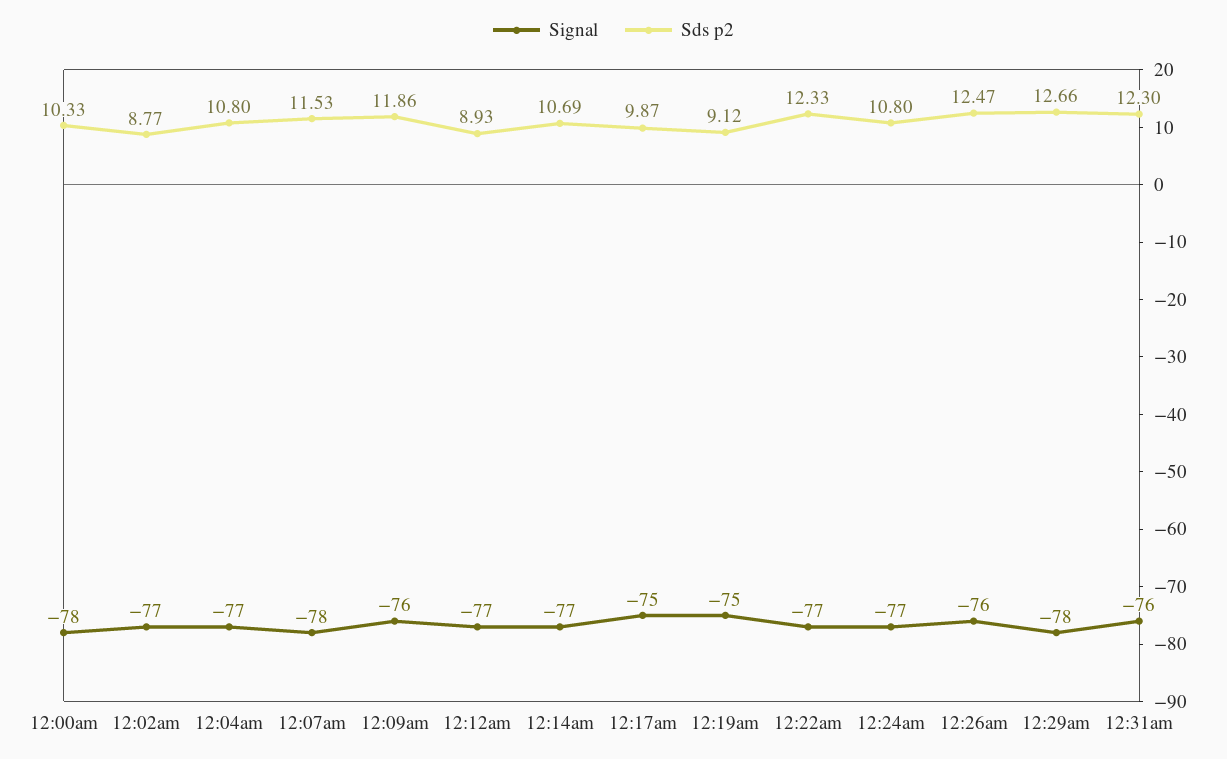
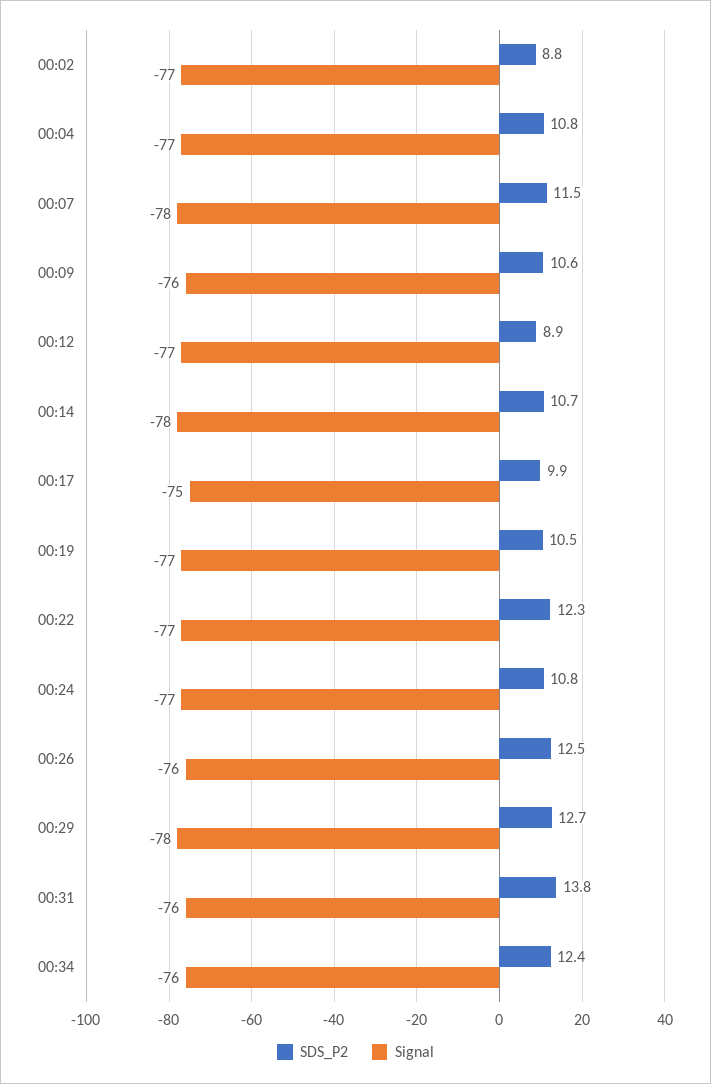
Signal, 12:00am: -78 -> none
Sds p2, 12:00am: 10.33 -> none
Sds p2, 12:09am: 11.86 -> 10.6
Signal, 12:14am: -77 -> -78
Signal, 12:19am: -75 -> -77
Sds p2, 12:19am: 9.12 -> 10.5
Sds p2, 12:31am: 12.3 -> 13.8
Sds p2, 00:34: none -> 12.4
Signal, 00:34: none -> -76

